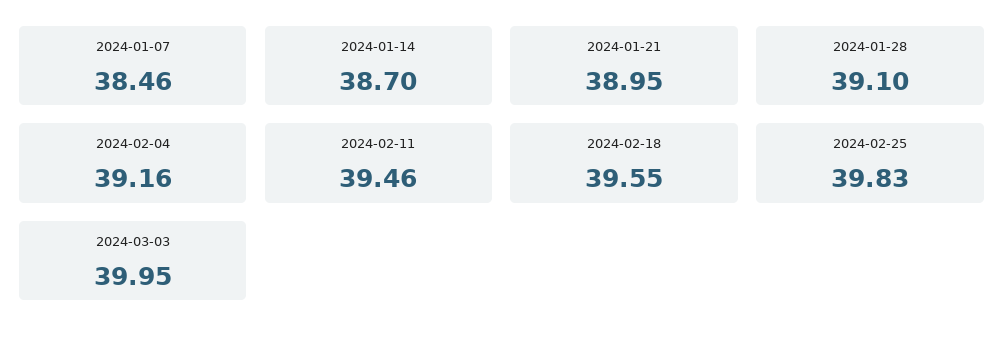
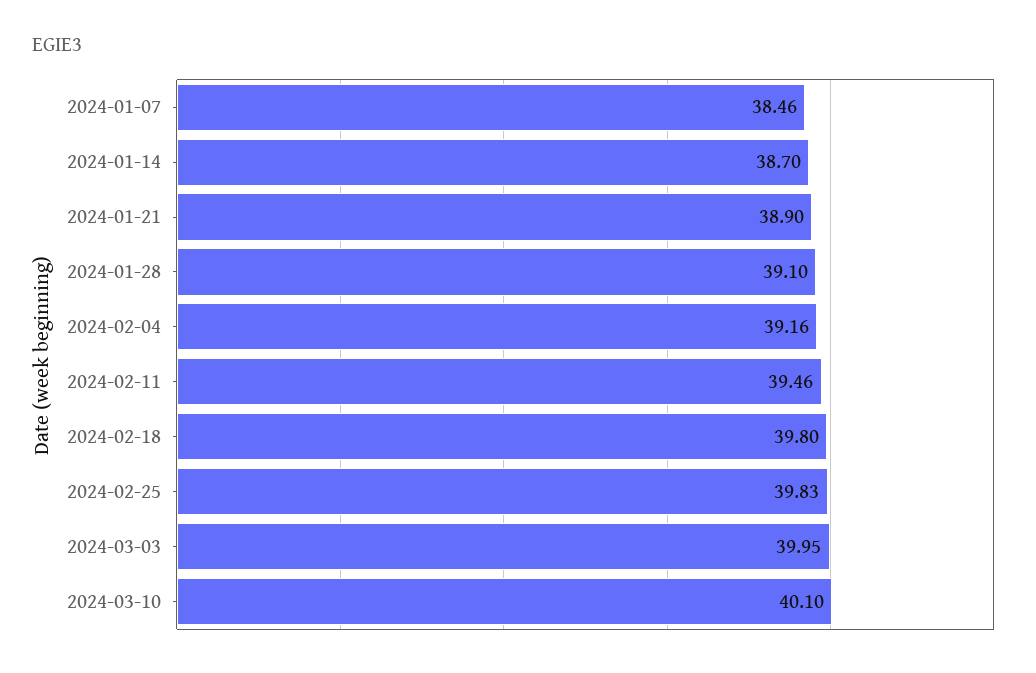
2024-01-21: 38.95 -> 38.9
2024-02-18: 39.55 -> 39.8
2024-03-10: none -> 40.1

